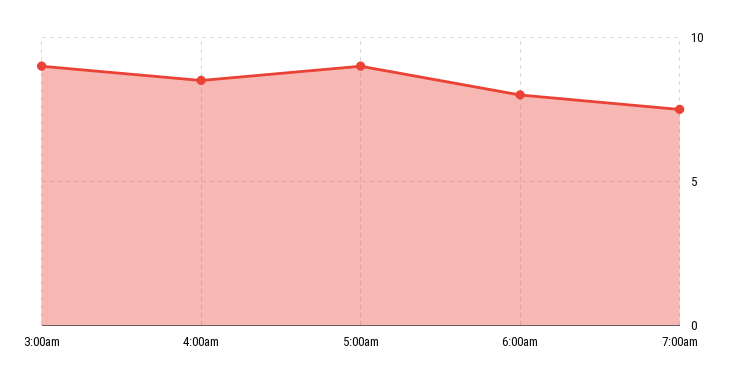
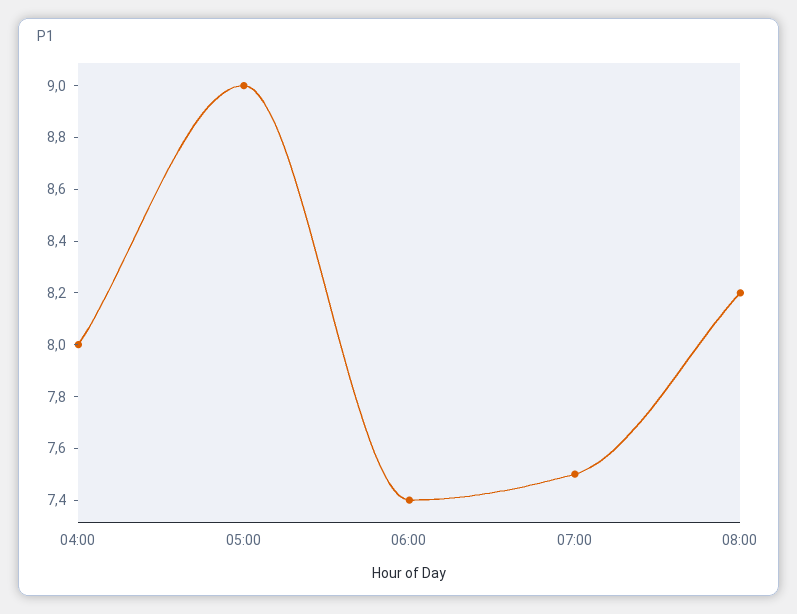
3:00am: 9 -> none
4:00am: 8.5 -> 8
6:00am: 8 -> 7.4
08:00: none -> 8.2

